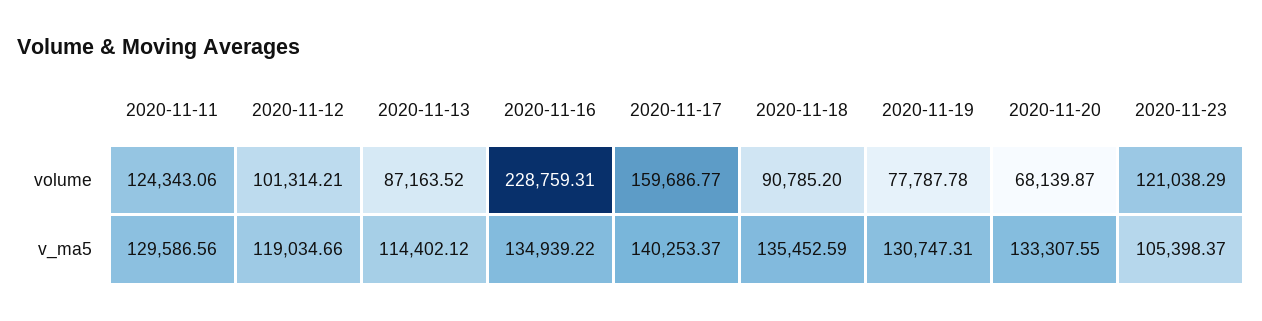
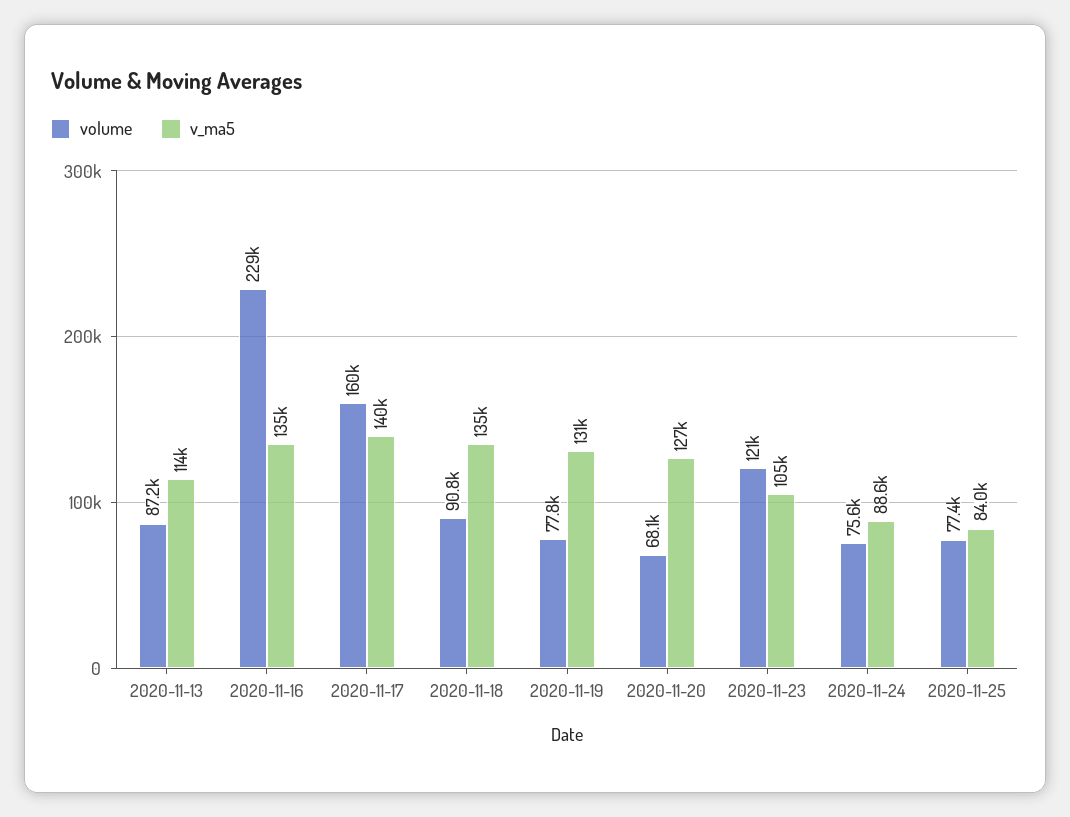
volume, 2020-11-11: 124343.06 -> none
volume, 2020-11-12: 101314.21 -> none
v_ma5, 2020-11-11: 129586.56 -> none
v_ma5, 2020-11-12: 119034.66 -> none
v_ma5, 2020-11-20: 133307.55 -> 127000
volume, 2020-11-24: none -> 75600
v_ma5, 2020-11-24: none -> 88600
volume, 2020-11-25: none -> 77400
v_ma5, 2020-11-25: none -> 84000

